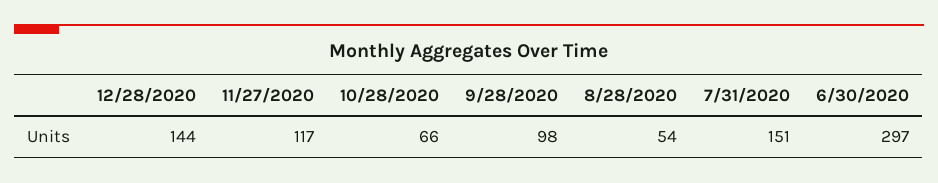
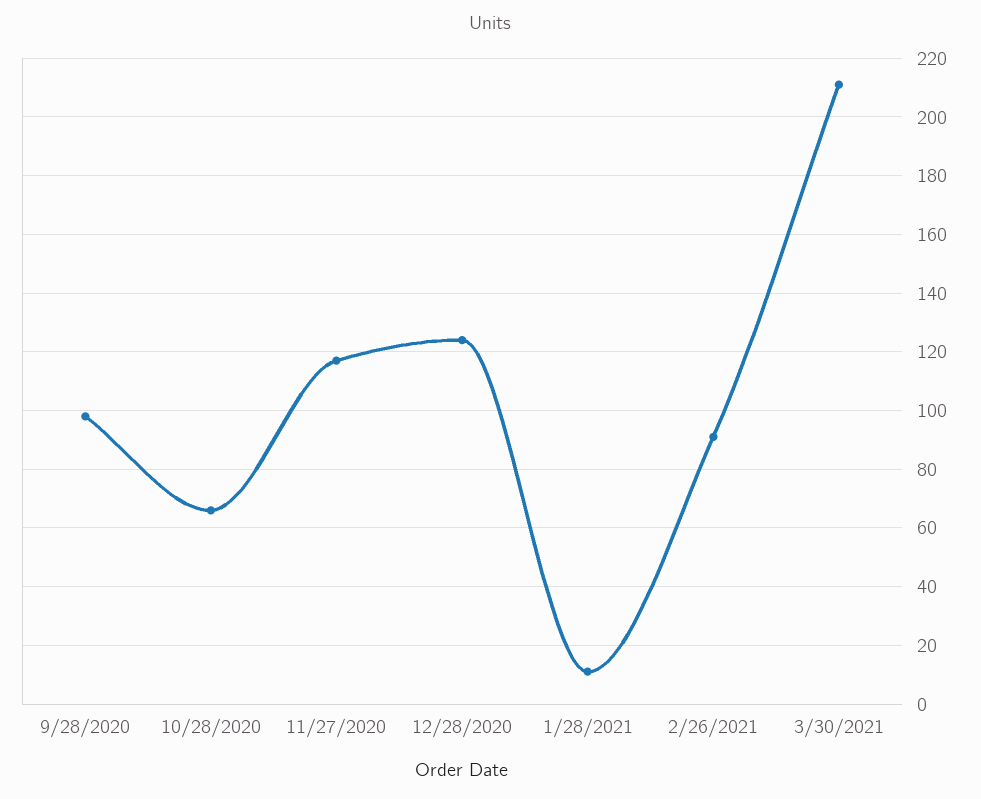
12/28/2020: 144 -> 125
8/28/2020: 54 -> none
7/31/2020: 151 -> none
6/30/2020: 297 -> none
1/28/2021: none -> 10
2/26/2021: none -> 90
3/30/2021: none -> 210

